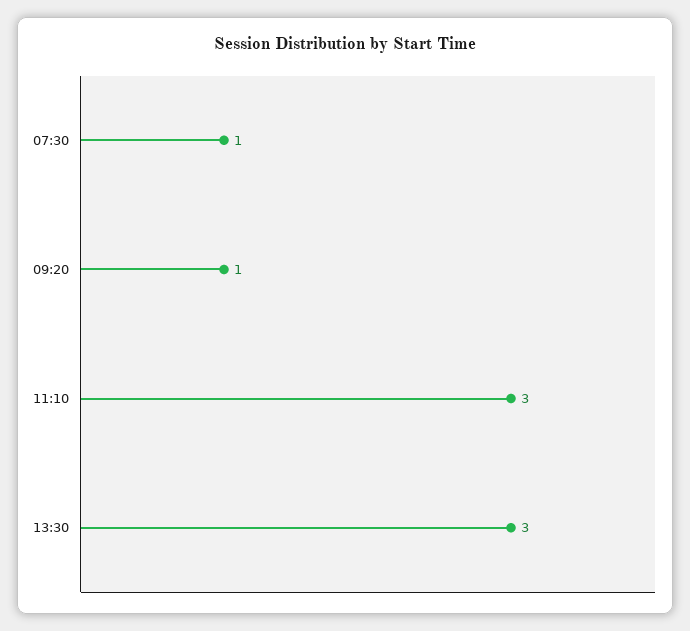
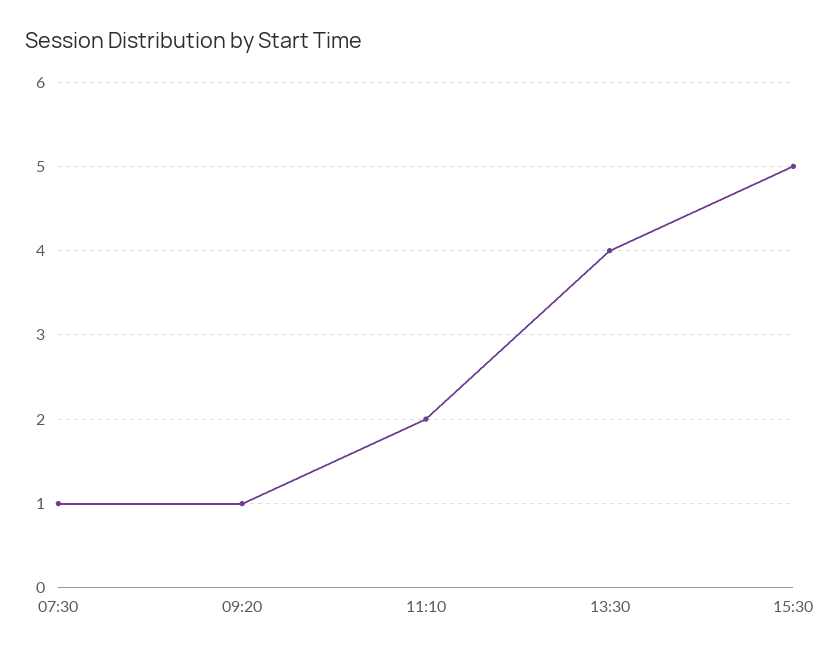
11:10: 3 -> 2
13:30: 3 -> 4
15:30: none -> 5

